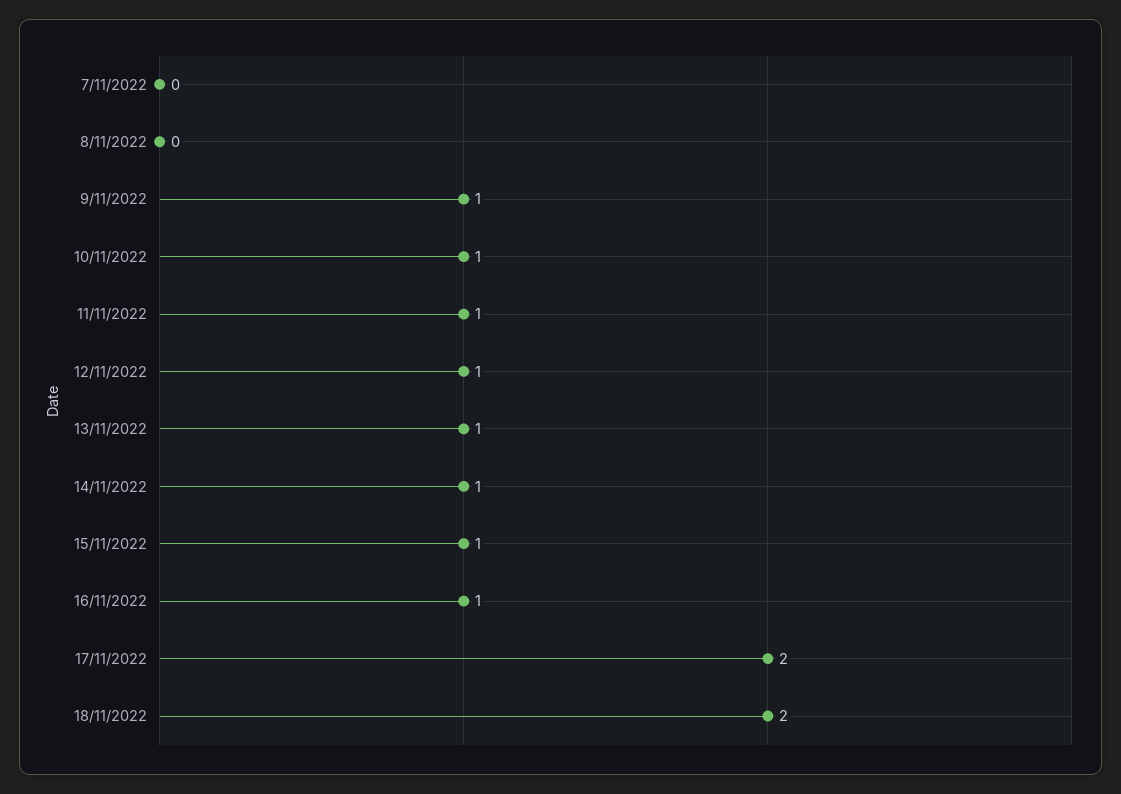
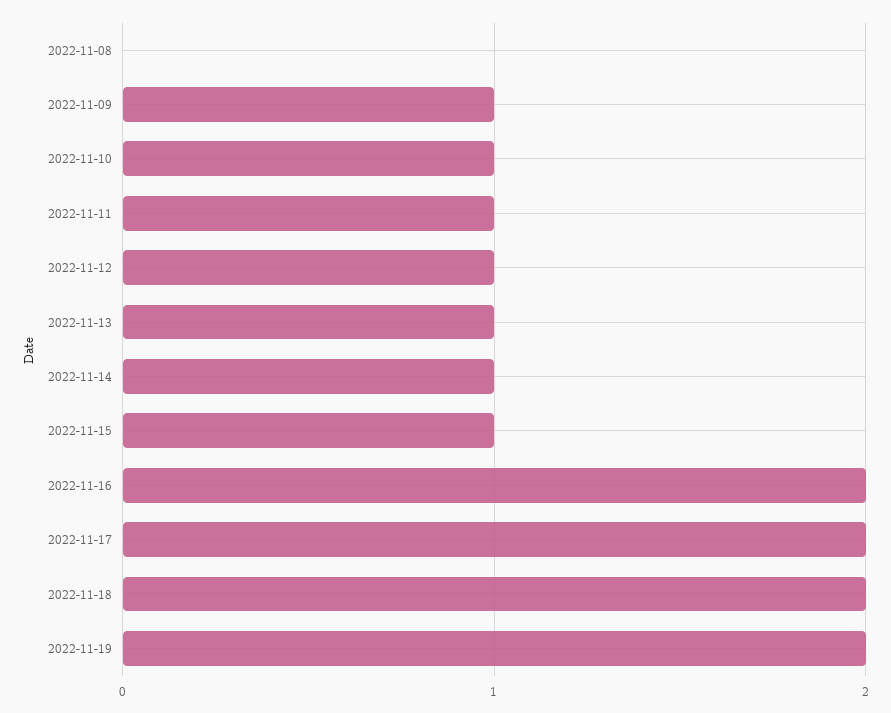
7/11/2022: 0 -> none
16/11/2022: 1 -> 2
2022-11-19: none -> 2

